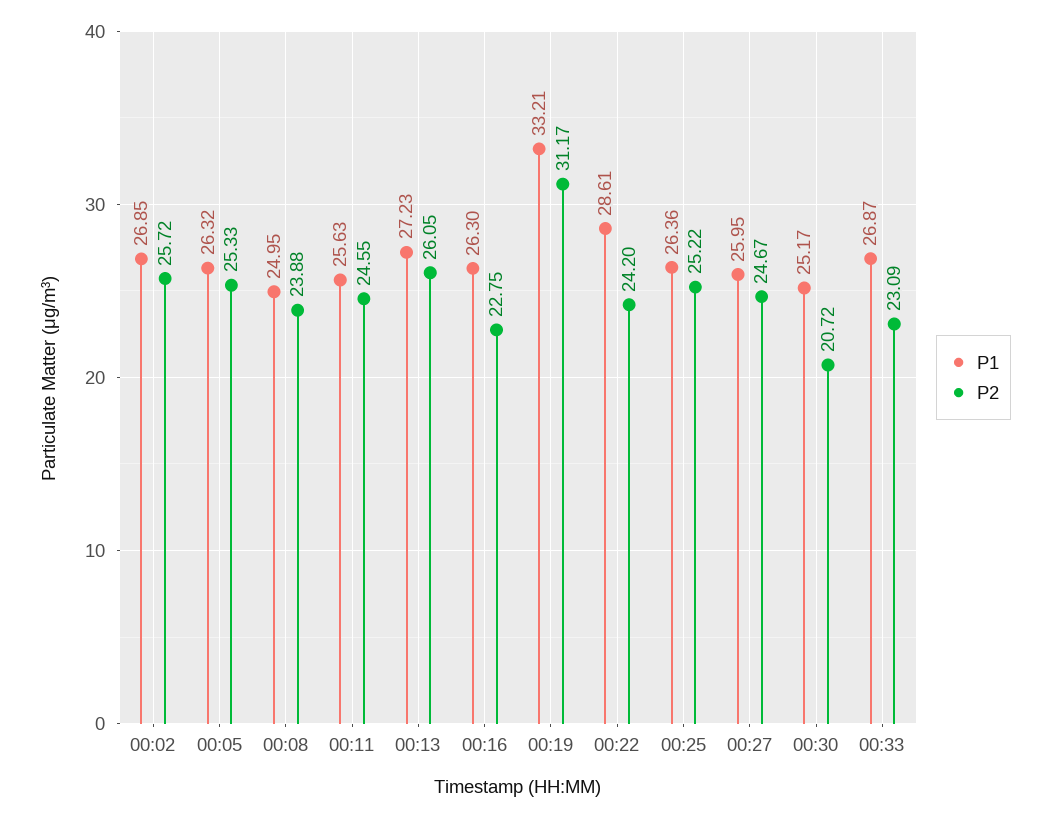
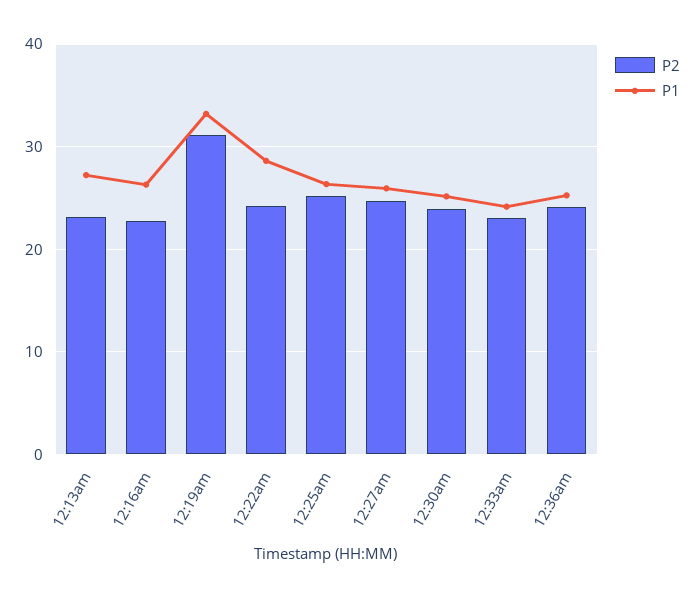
P1, 00:02: 26.85 -> none
P2, 00:02: 25.72 -> none
P1, 00:05: 26.32 -> none
P2, 00:05: 25.33 -> none
P1, 00:08: 24.95 -> none
P2, 00:08: 23.88 -> none
P1, 00:11: 25.63 -> none
P2, 00:11: 24.55 -> none
P2, 00:13: 26.05 -> 23
P2, 00:30: 20.72 -> 24
P1, 00:33: 26.87 -> 24
P2, 12:36am: none -> 24
P1, 12:36am: none -> 25

